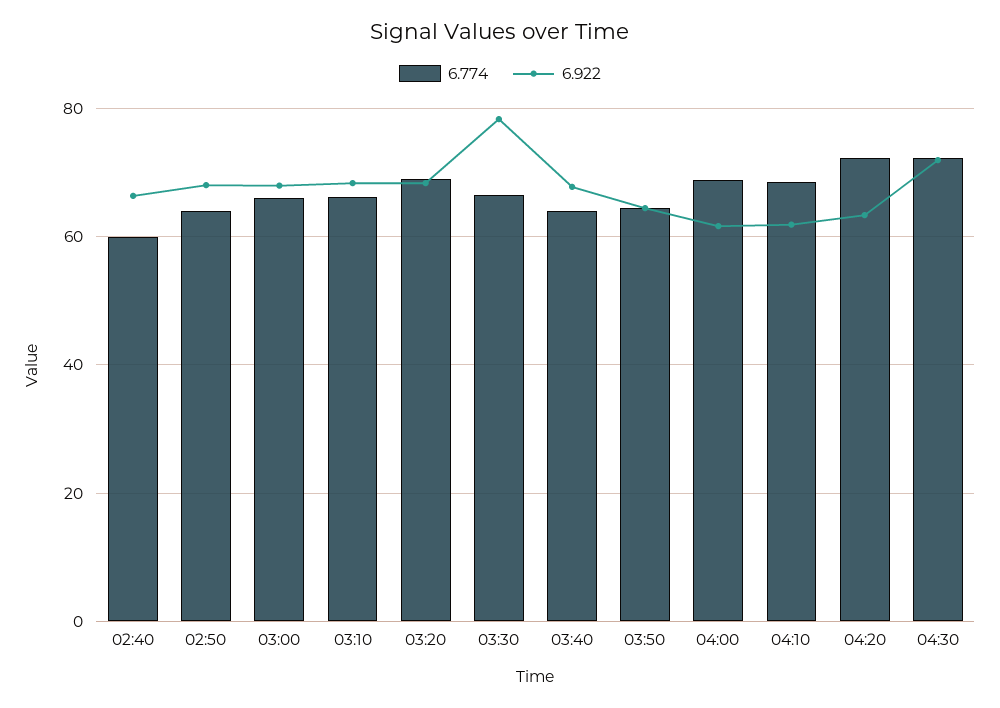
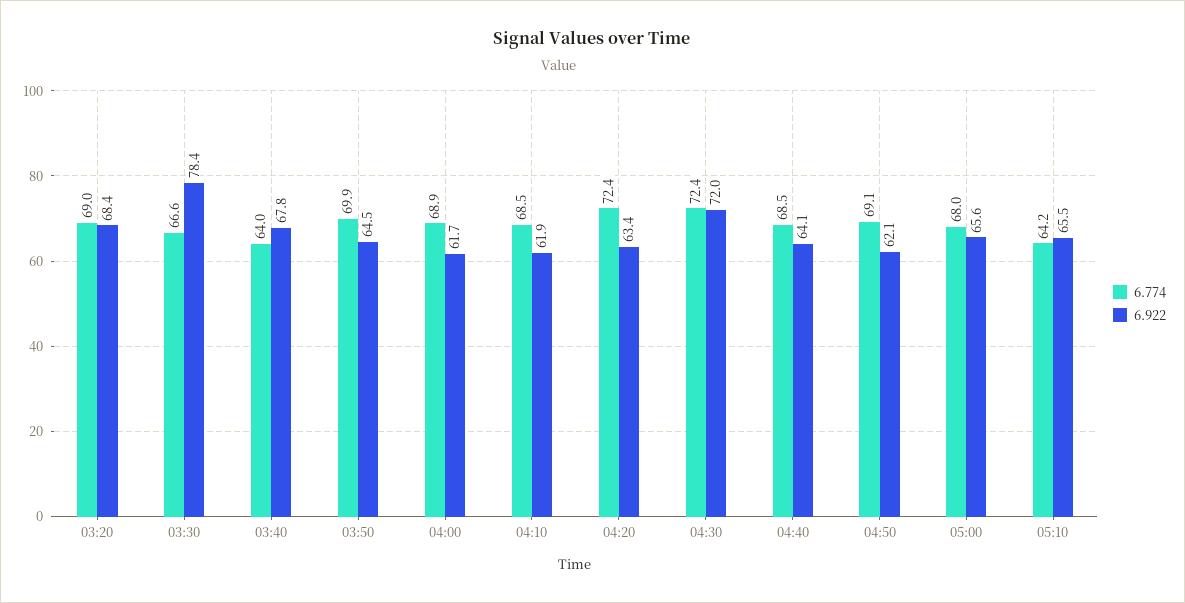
6.774, 02:40: 60 -> none
6.922, 02:40: 66 -> none
6.774, 02:50: 64 -> none
6.922, 02:50: 68 -> none
6.774, 03:00: 66 -> none
6.922, 03:00: 68 -> none
6.774, 03:10: 66 -> none
6.922, 03:10: 68 -> none
6.774, 03:50: 64 -> 69.9
6.774, 04:40: none -> 68.5
6.922, 04:40: none -> 64.1
6.774, 04:50: none -> 69.1
6.922, 04:50: none -> 62.1
6.774, 05:00: none -> 68
6.922, 05:00: none -> 65.6
6.774, 05:10: none -> 64.2
6.922, 05:10: none -> 65.5

